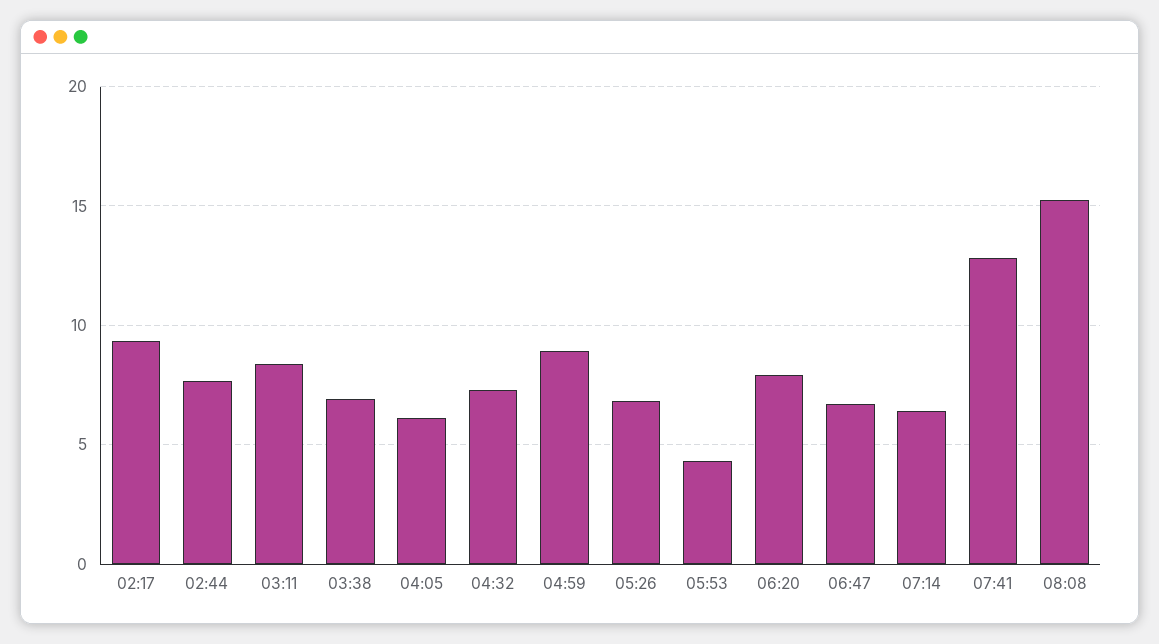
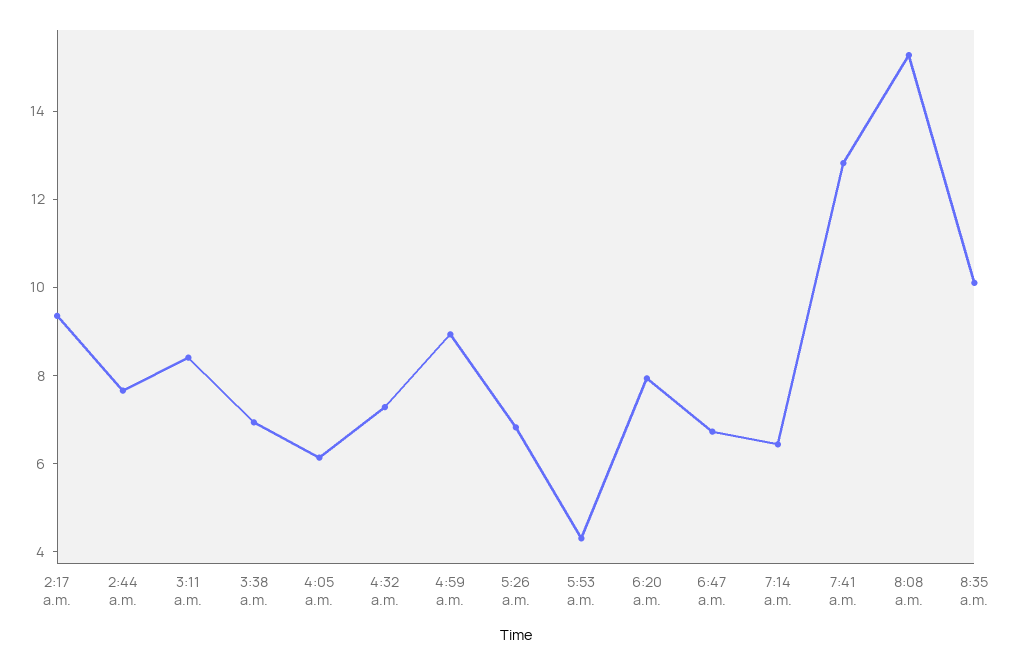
8:35 a.m.: none -> 10

